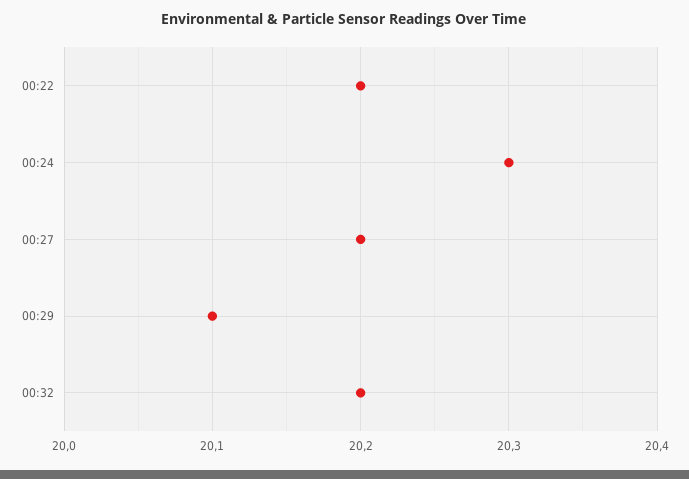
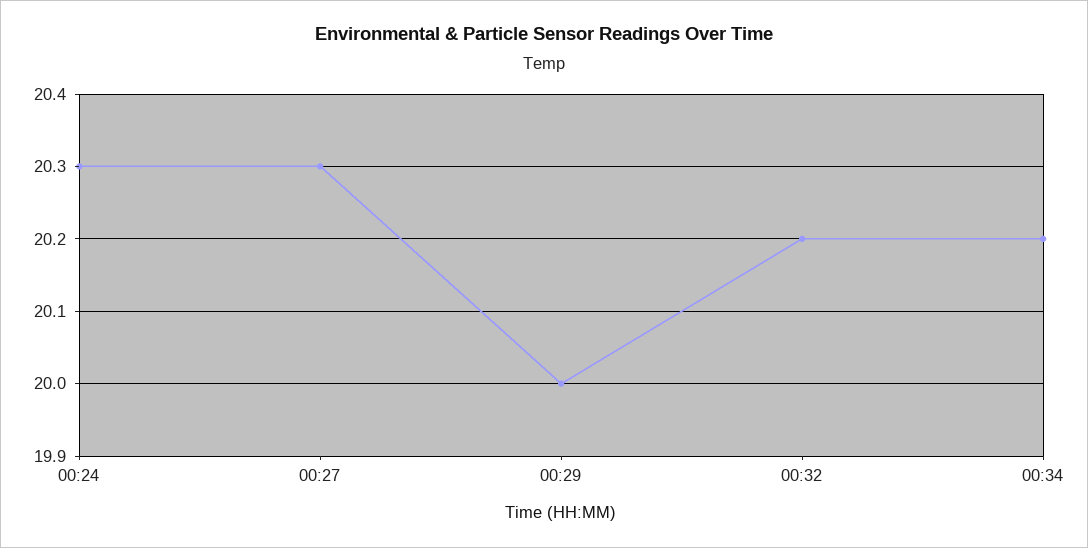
00:22: 20.2 -> none
00:27: 20.2 -> 20.3
00:29: 20.1 -> 20
00:34: none -> 20.2

